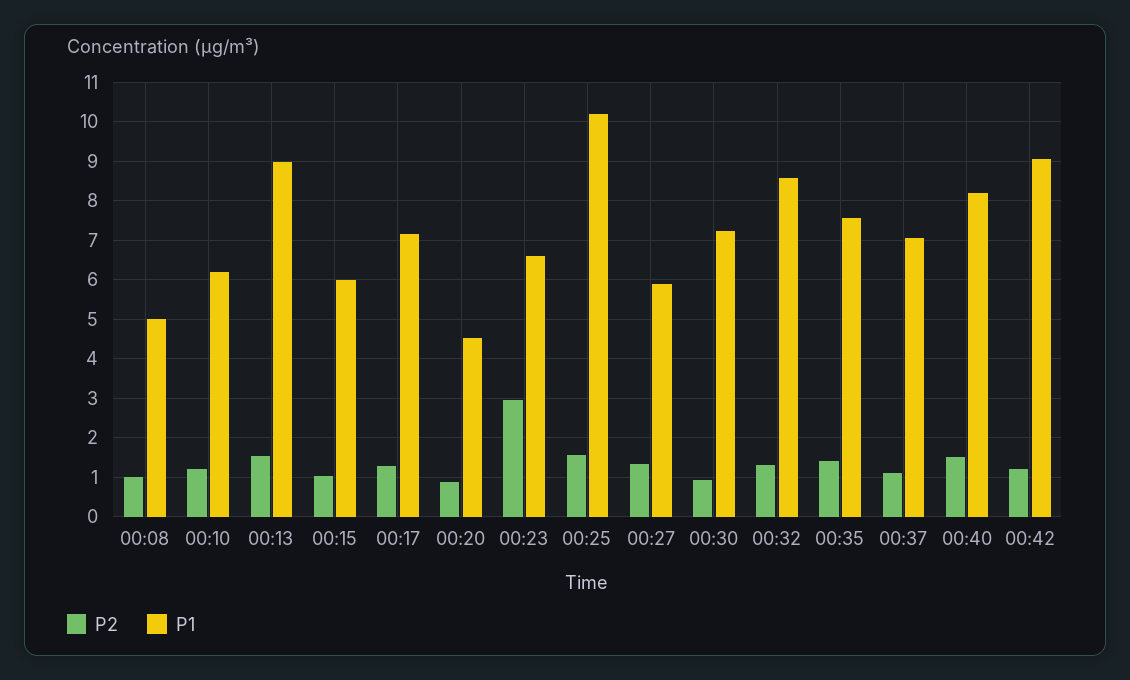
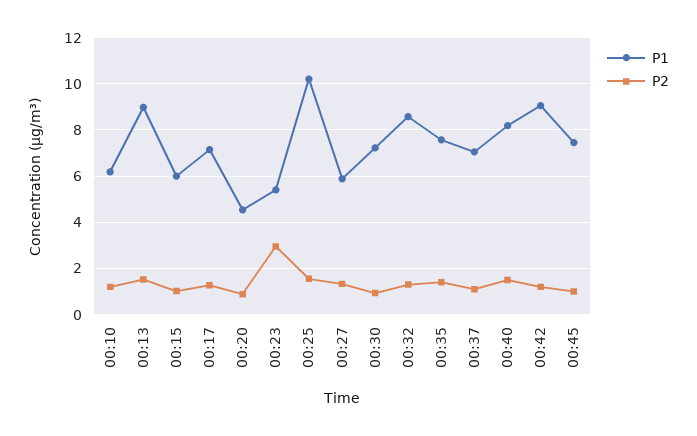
P2, 00:08: 1 -> none
P1, 00:08: 5 -> none
P1, 00:23: 6.6 -> 5.5
P1, 00:45: none -> 7.5
P2, 00:45: none -> 1

